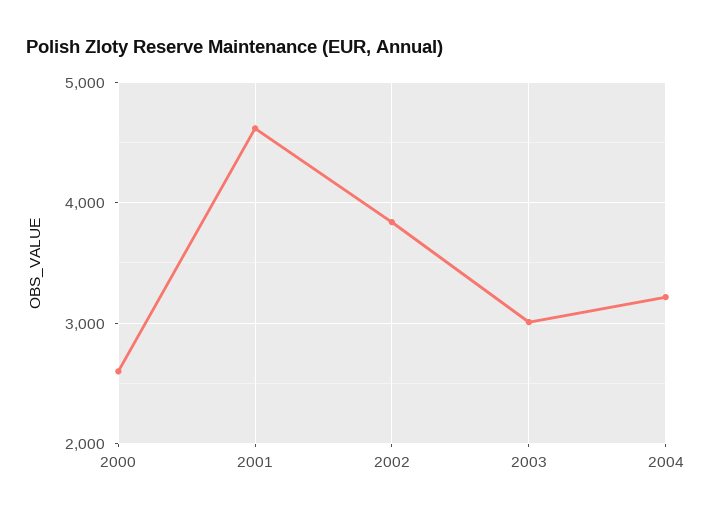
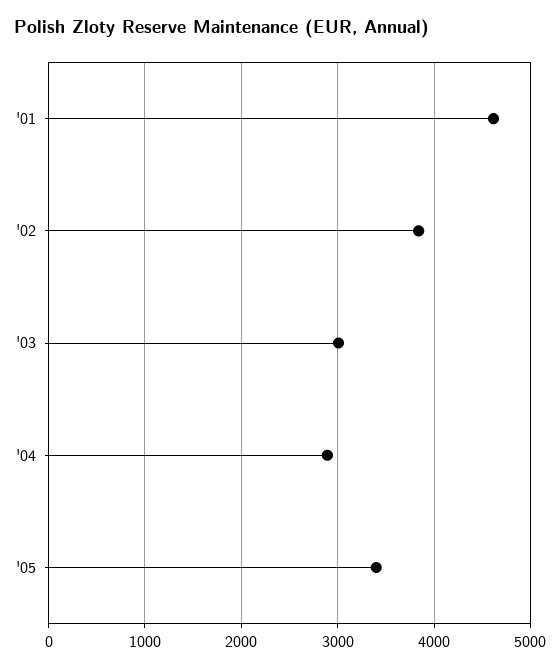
2000: 2600 -> none
2004: 3200 -> 2900
'05: none -> 3400

